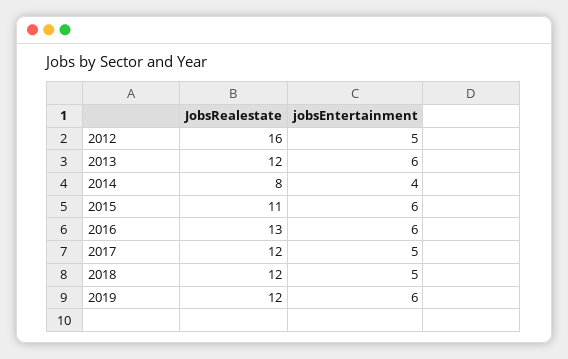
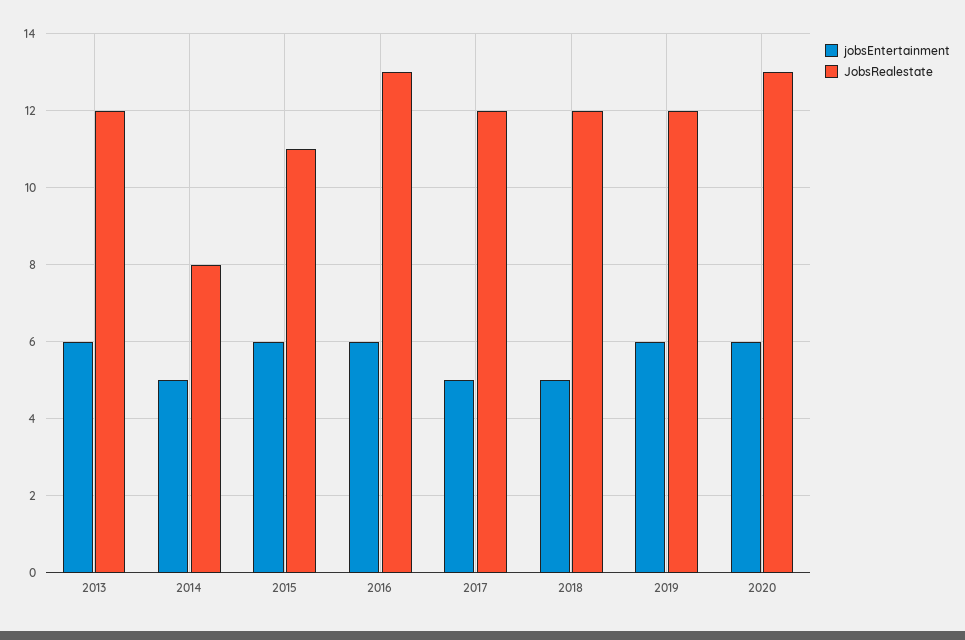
JobsRealestate, 2012: 16 -> none
jobsEntertainment, 2012: 5 -> none
jobsEntertainment, 2014: 4 -> 5
jobsEntertainment, 2020: none -> 6
JobsRealestate, 2020: none -> 13

